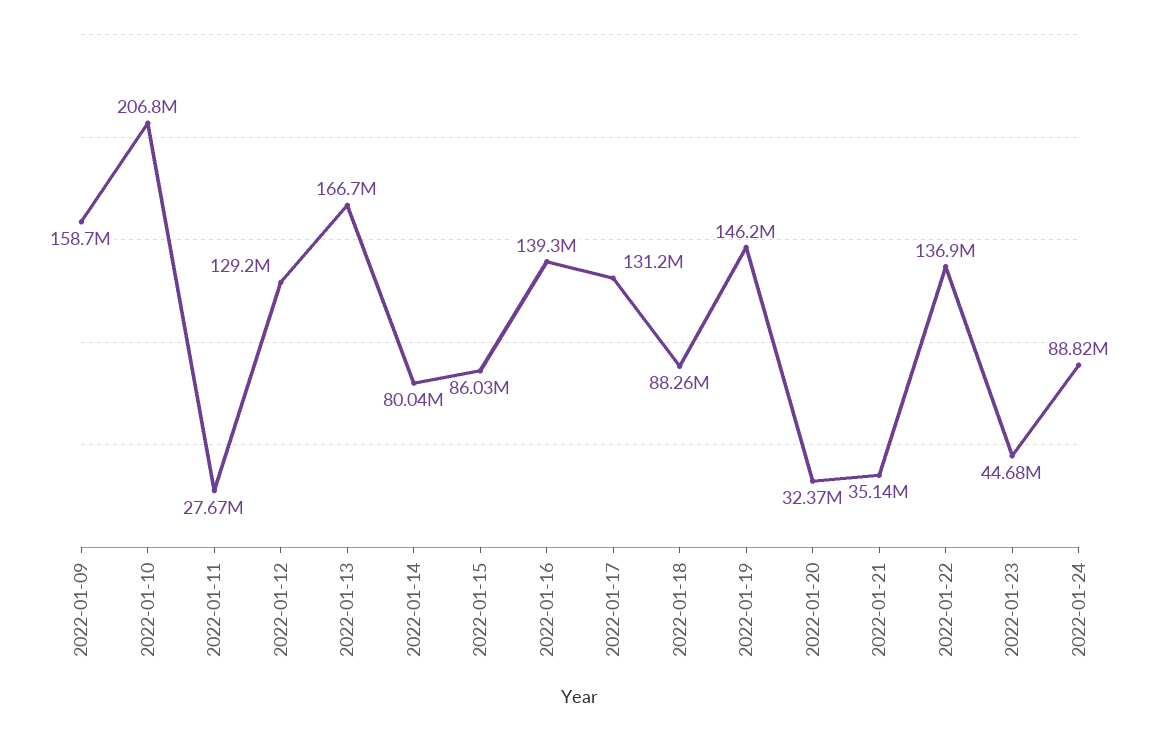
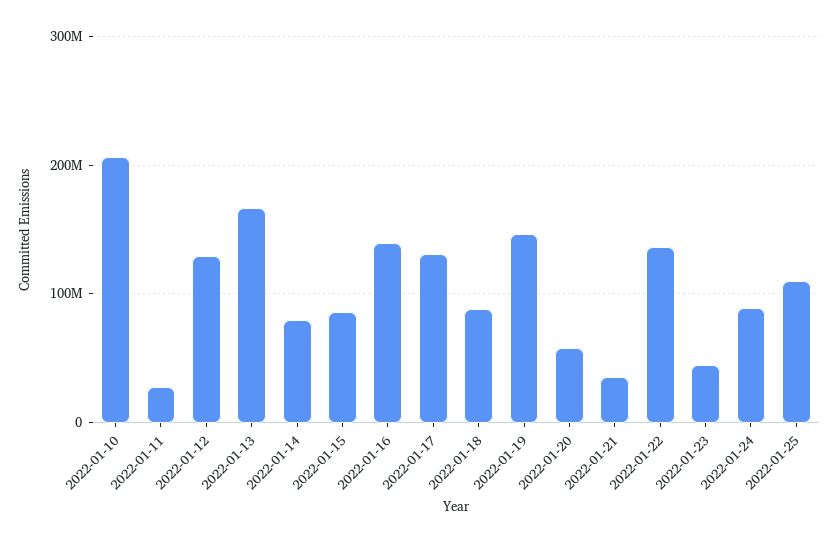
2022-01-09: 158700000 -> none
2022-01-20: 32370000 -> 60000000
2022-01-25: none -> 110000000

